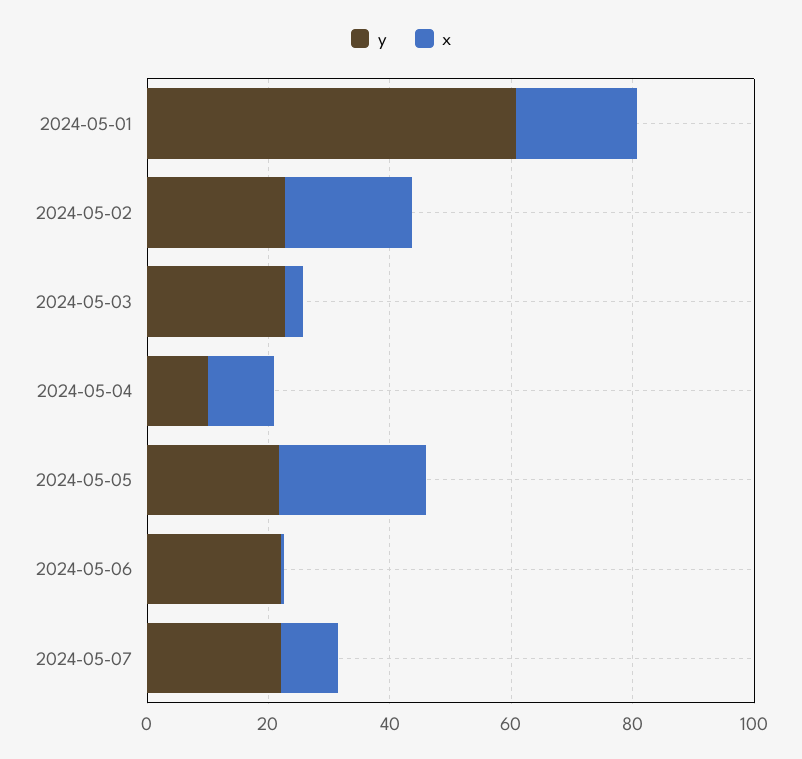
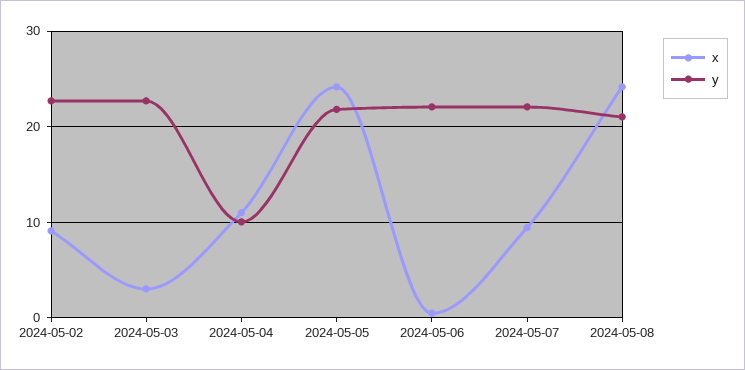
y, 2024-05-01: 60 -> none
x, 2024-05-01: 20 -> none
x, 2024-05-02: 20 -> 9
x, 2024-05-08: none -> 24
y, 2024-05-08: none -> 21

